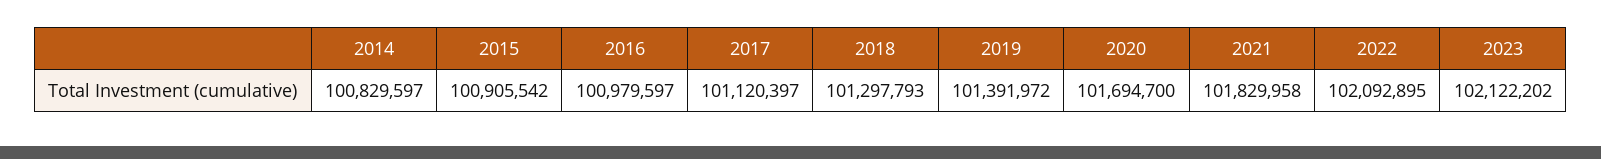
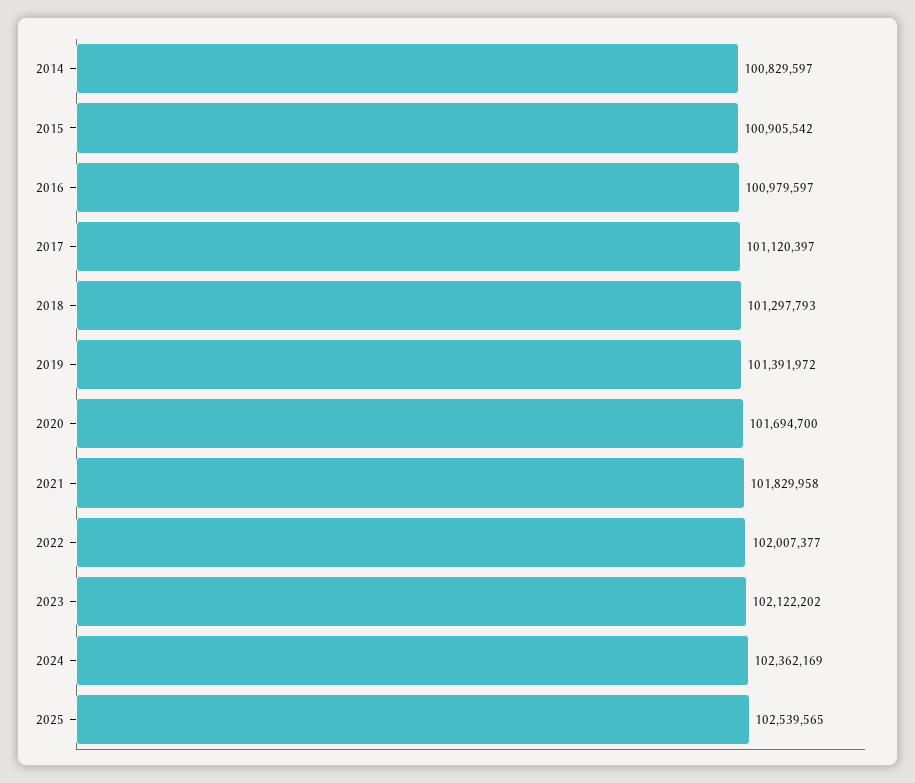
2022: 102092895 -> 102007377
2024: none -> 102362169
2025: none -> 102539565

